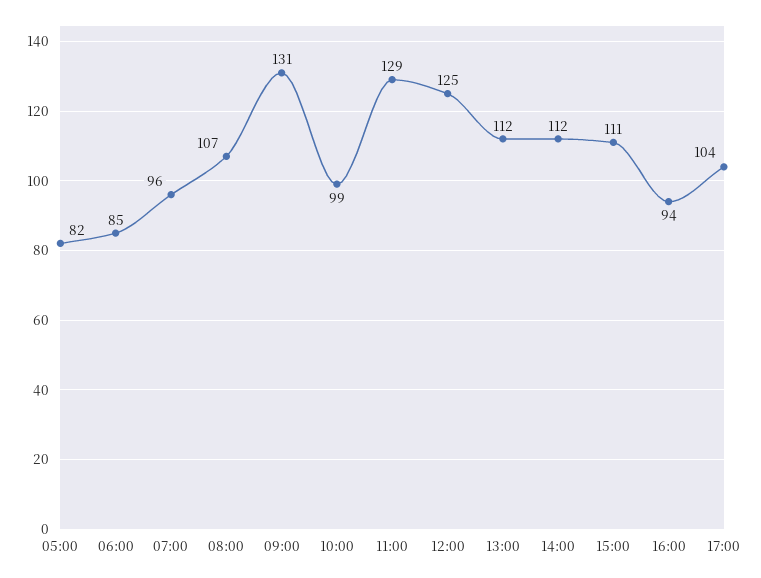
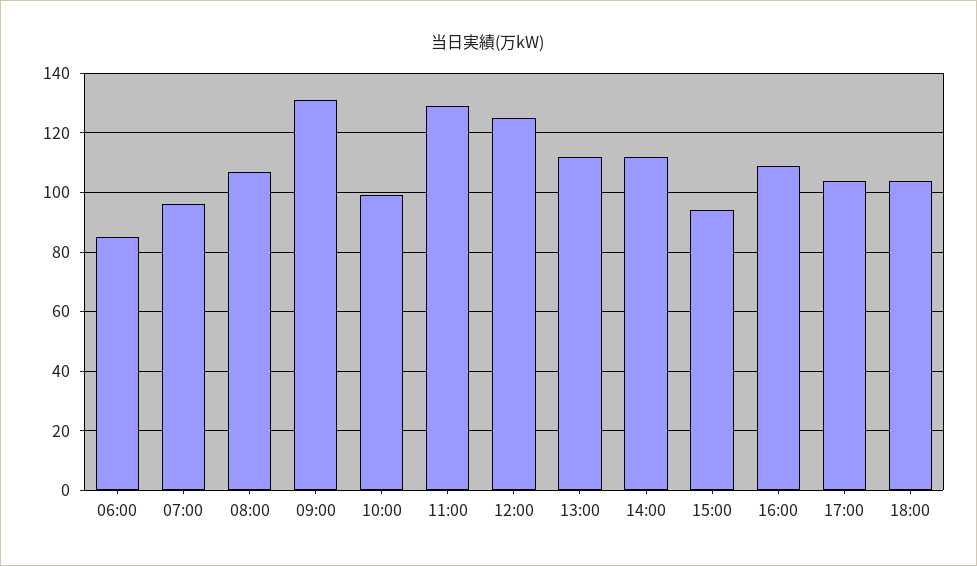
05:00: 82 -> none
15:00: 111 -> 95
16:00: 94 -> 110
18:00: none -> 105

